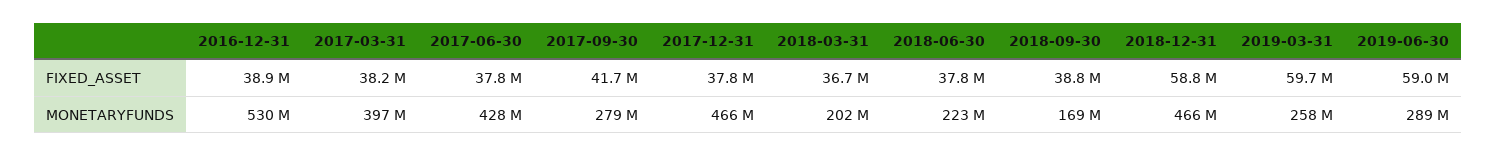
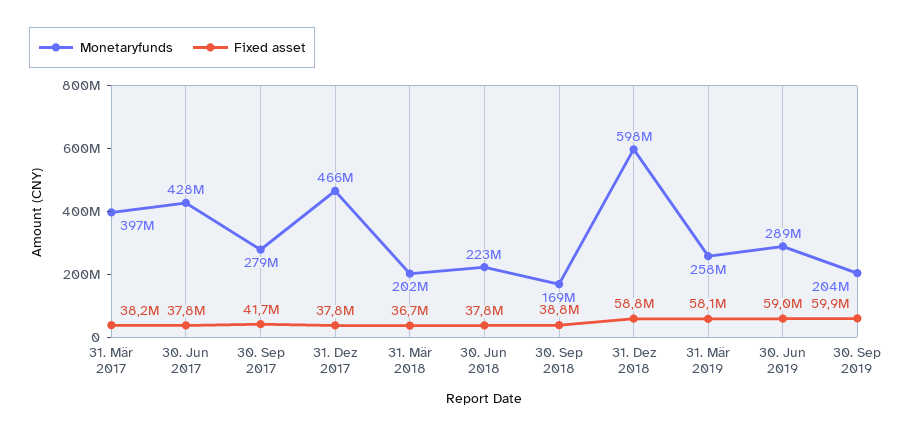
FIXED_ASSET, 2016-12-31: 38900000 -> none
FIXED_ASSET, 2019-03-31: 59700000 -> 58100000
MONETARYFUNDS, 2016-12-31: 530000000 -> none
MONETARYFUNDS, 2018-12-31: 466000000 -> 598000000
MONETARYFUNDS, 30. Sep 2019: none -> 204000000
FIXED_ASSET, 30. Sep 2019: none -> 59900000

